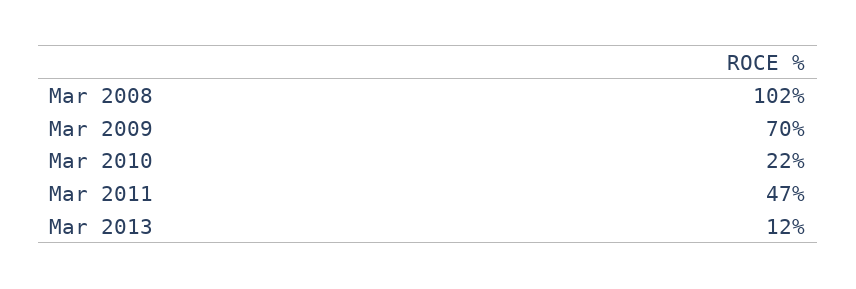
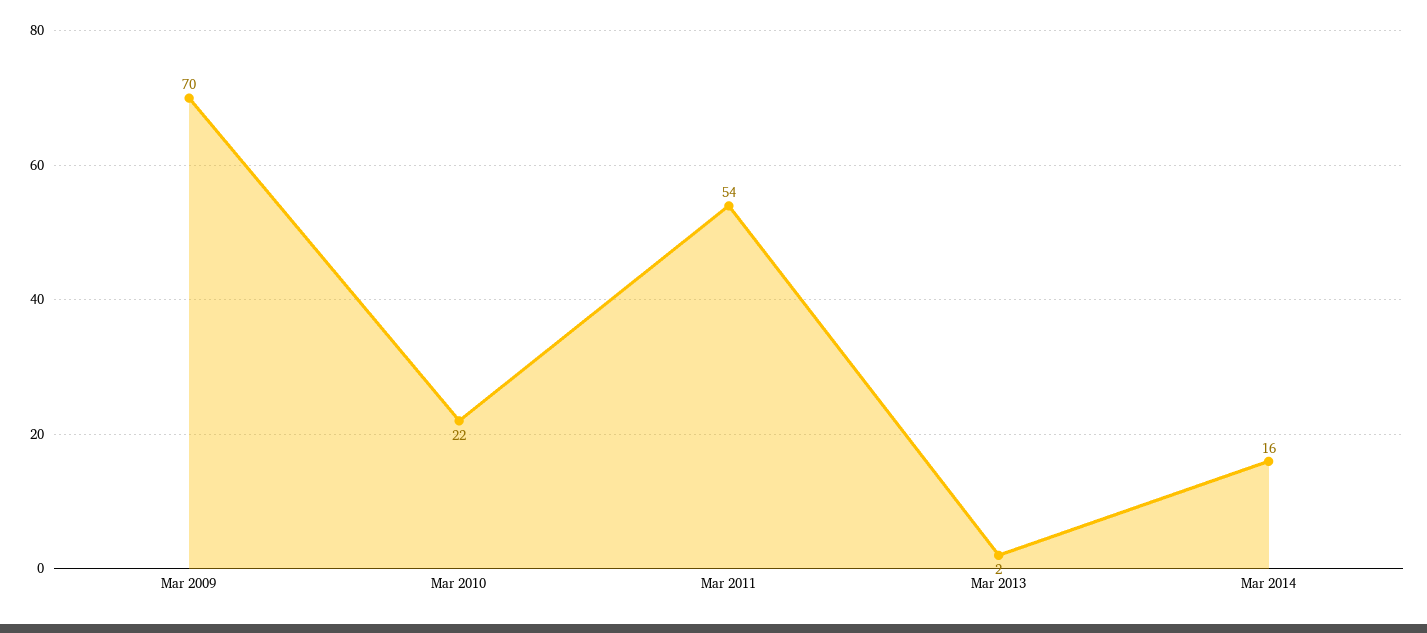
Mar 2008: 102 -> none
Mar 2011: 47 -> 54
Mar 2013: 12 -> 2
Mar 2014: none -> 16

